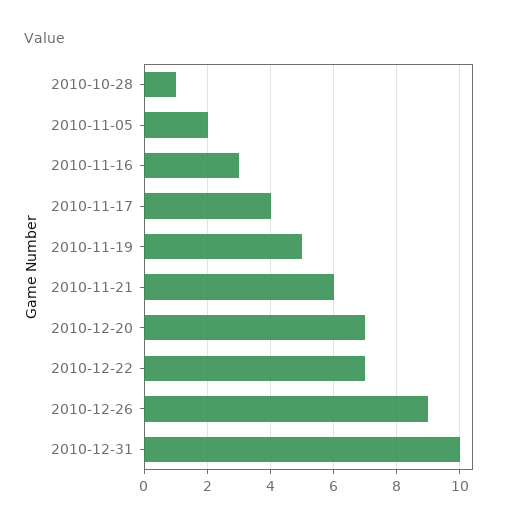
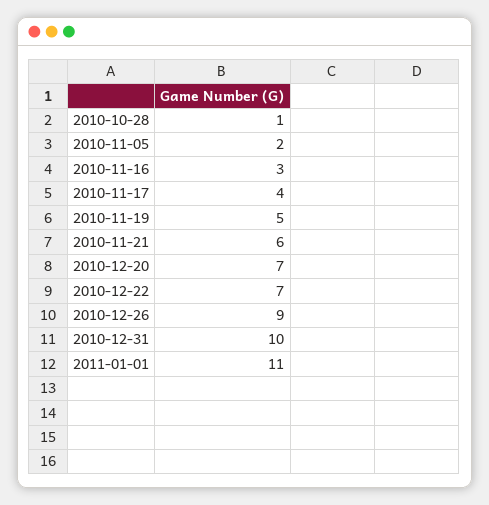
2011-01-01: none -> 11

